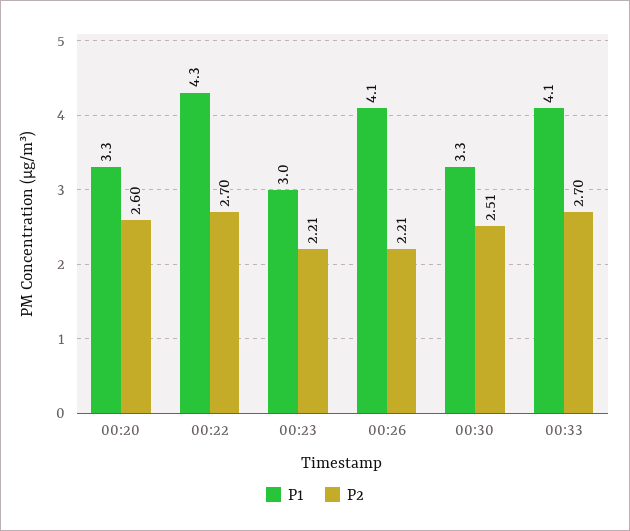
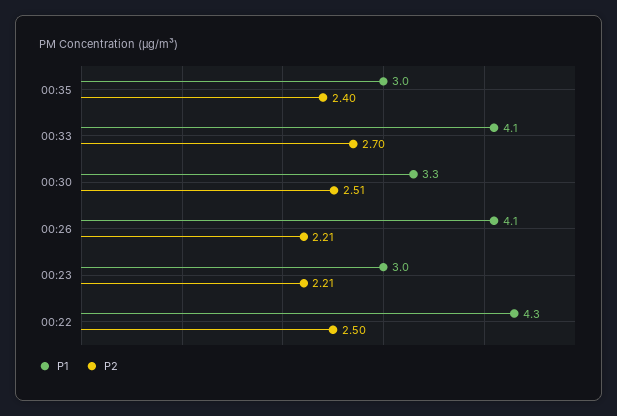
P1, 00:20: 3.3 -> none
P2, 00:20: 2.6 -> none
P2, 00:22: 2.7 -> 2.5
P1, 00:35: none -> 3
P2, 00:35: none -> 2.4

